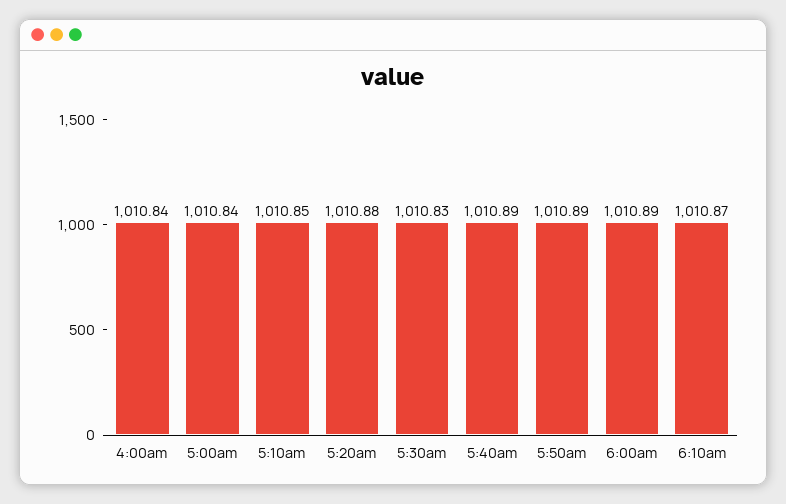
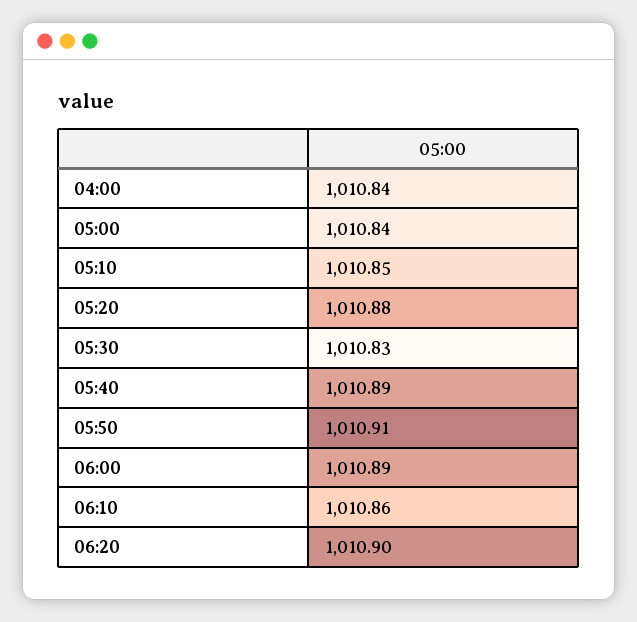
5:50am: 1010.89 -> 1010.91
6:10am: 1010.87 -> 1010.86
06:20: none -> 1010.9

